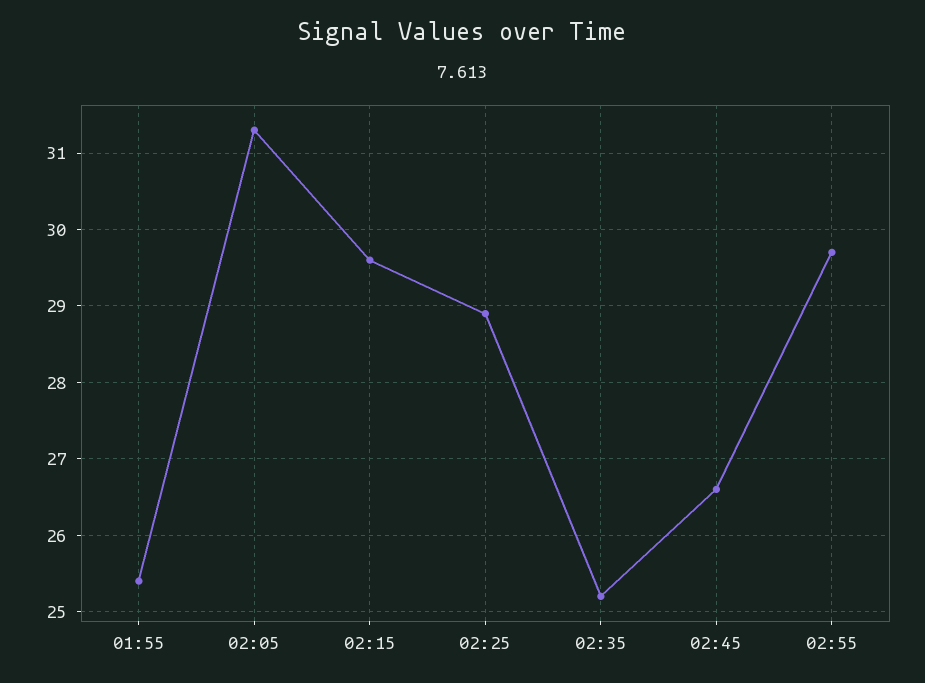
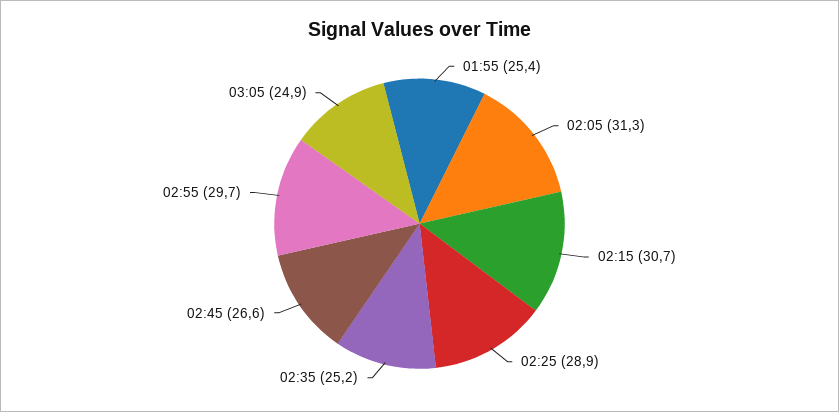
02:15: 29.6 -> 30.7
03:05: none -> 24.9

